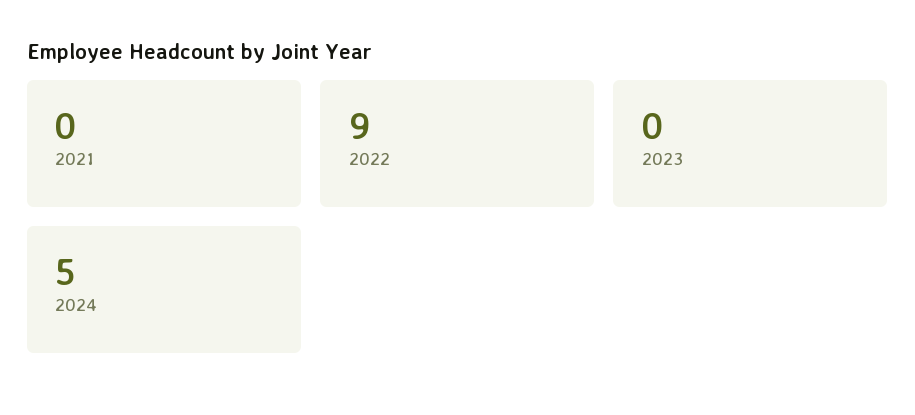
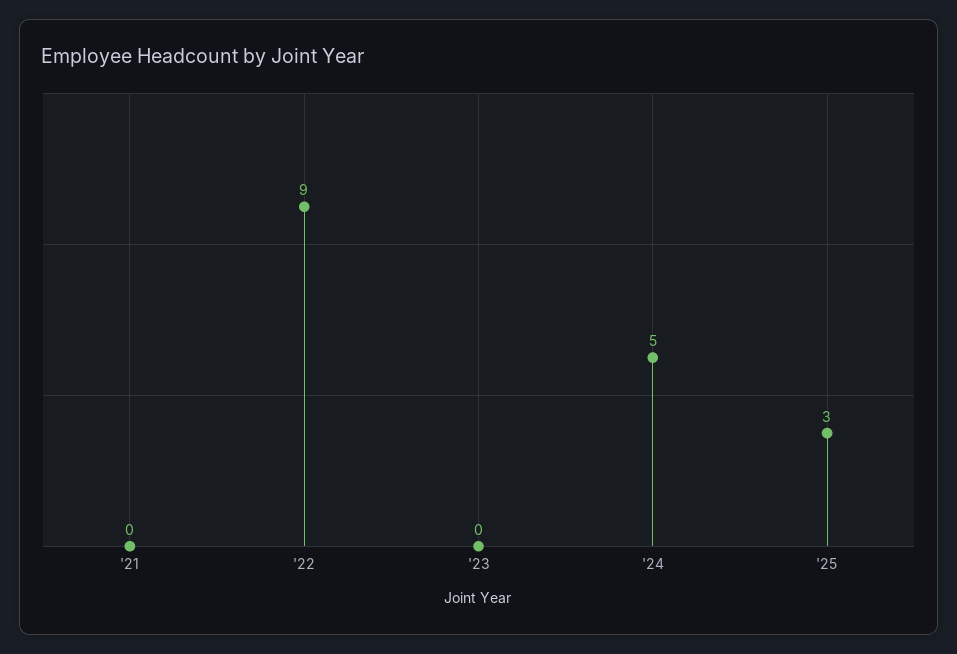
'25: none -> 3

